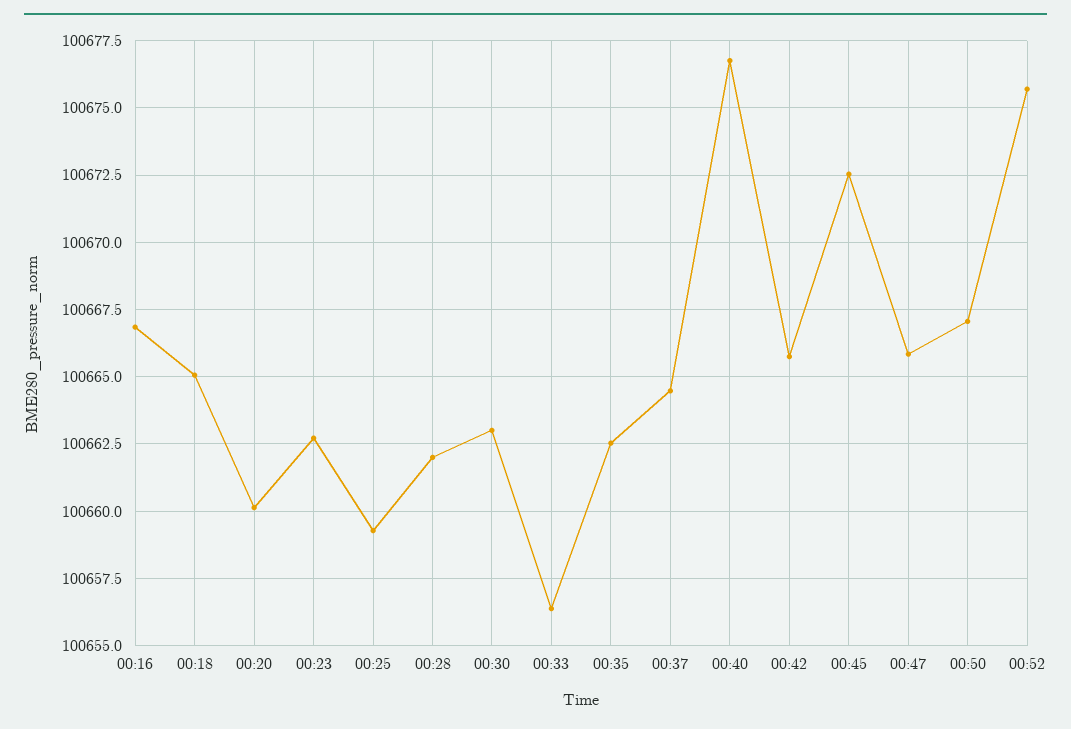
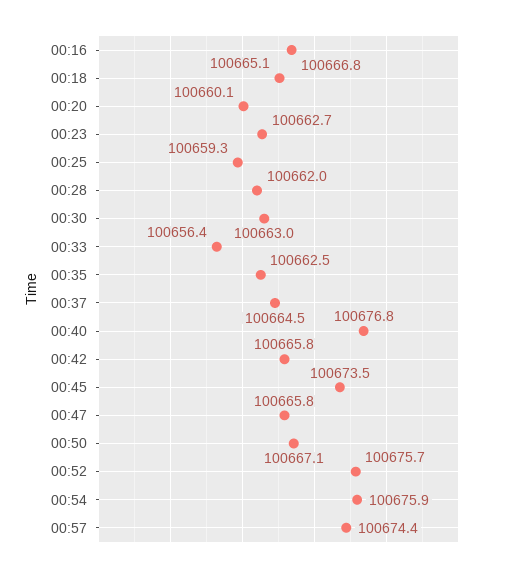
00:45: 100672.5 -> 100673.5
00:54: none -> 100675.9
00:57: none -> 100674.4

